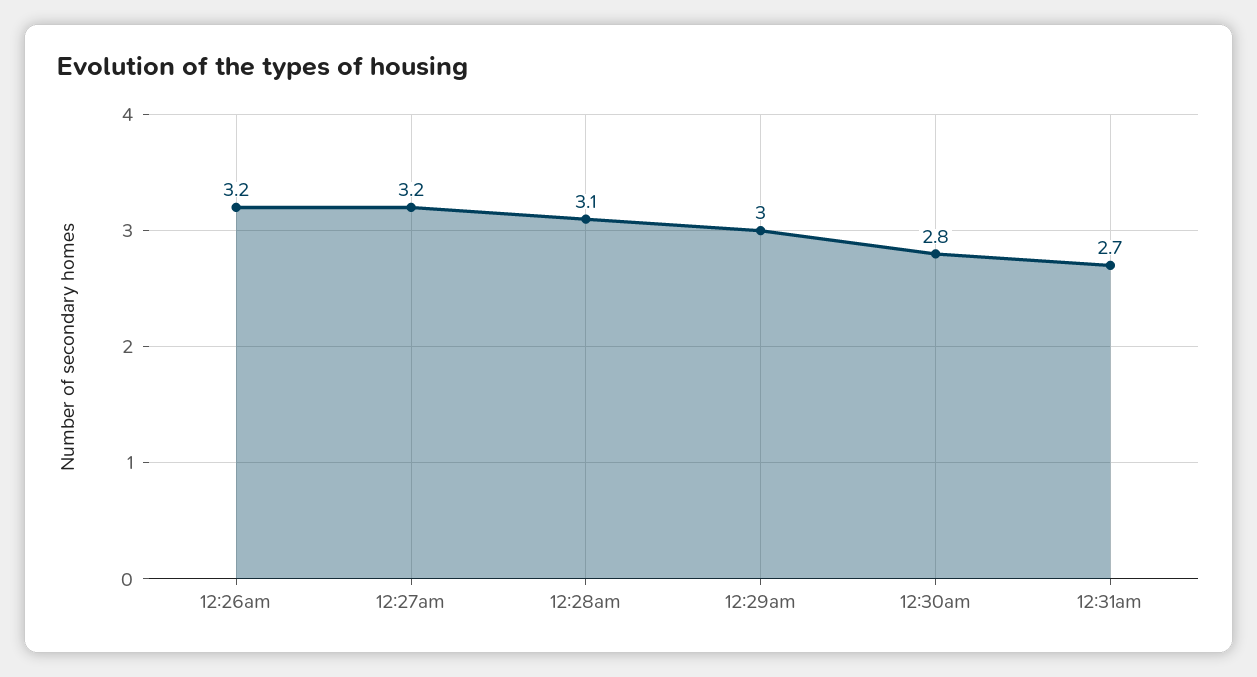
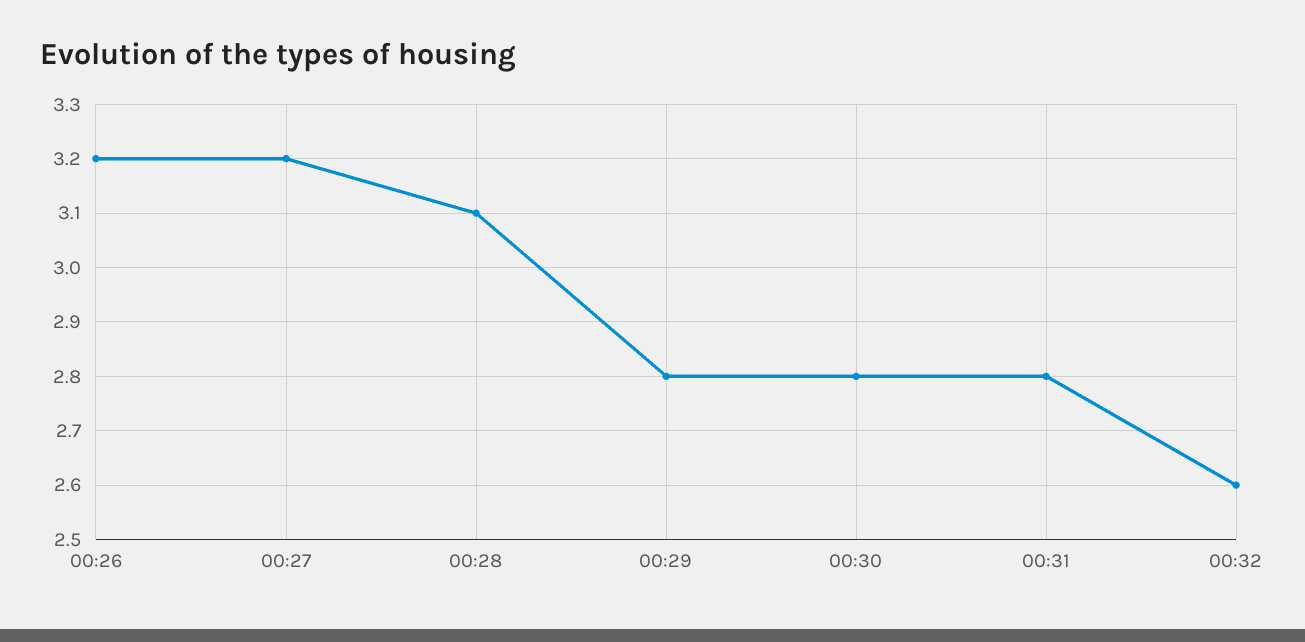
12:29am: 3 -> 2.8
12:31am: 2.7 -> 2.8
00:32: none -> 2.6

